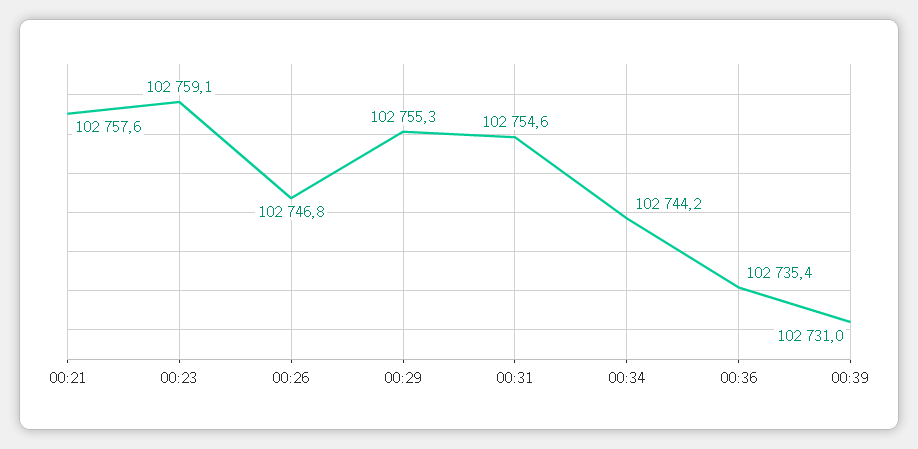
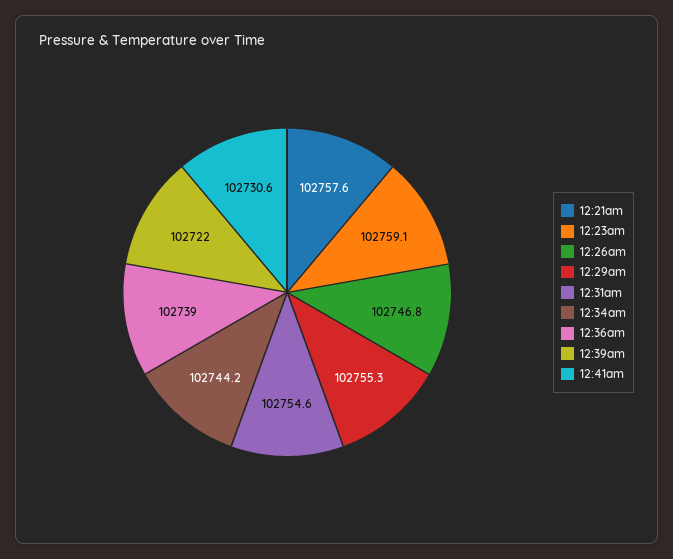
00:36: 102735.4 -> 102739
00:39: 102731 -> 102722
12:41am: none -> 102730.6

